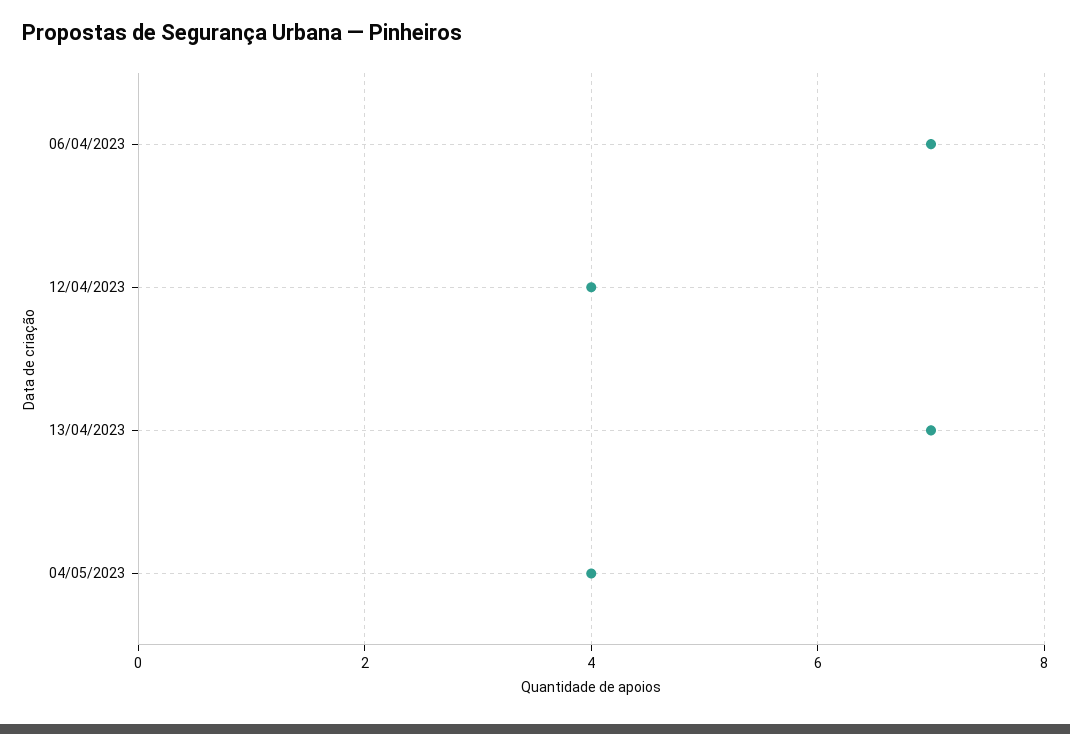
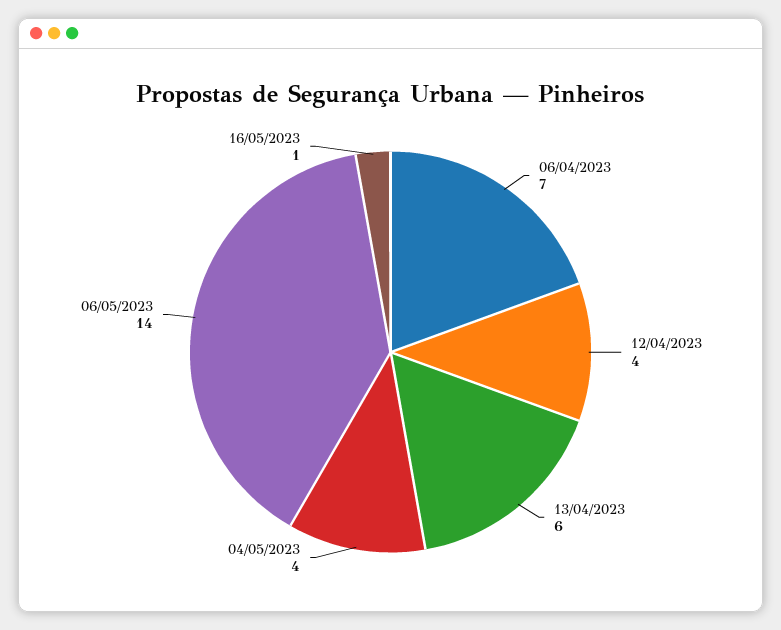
13/04/2023: 7 -> 6
06/05/2023: none -> 14
16/05/2023: none -> 1

